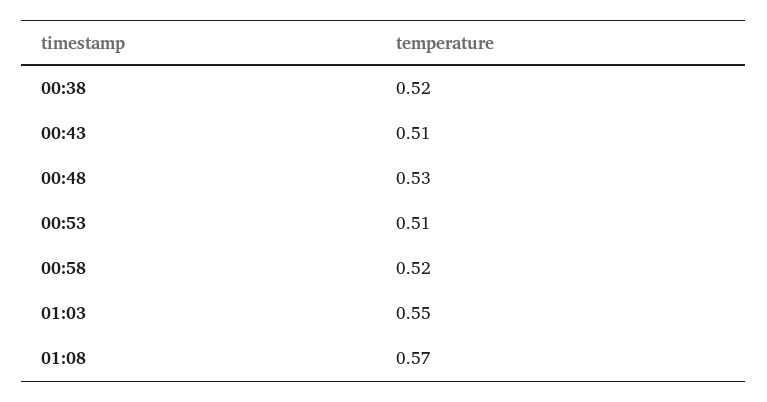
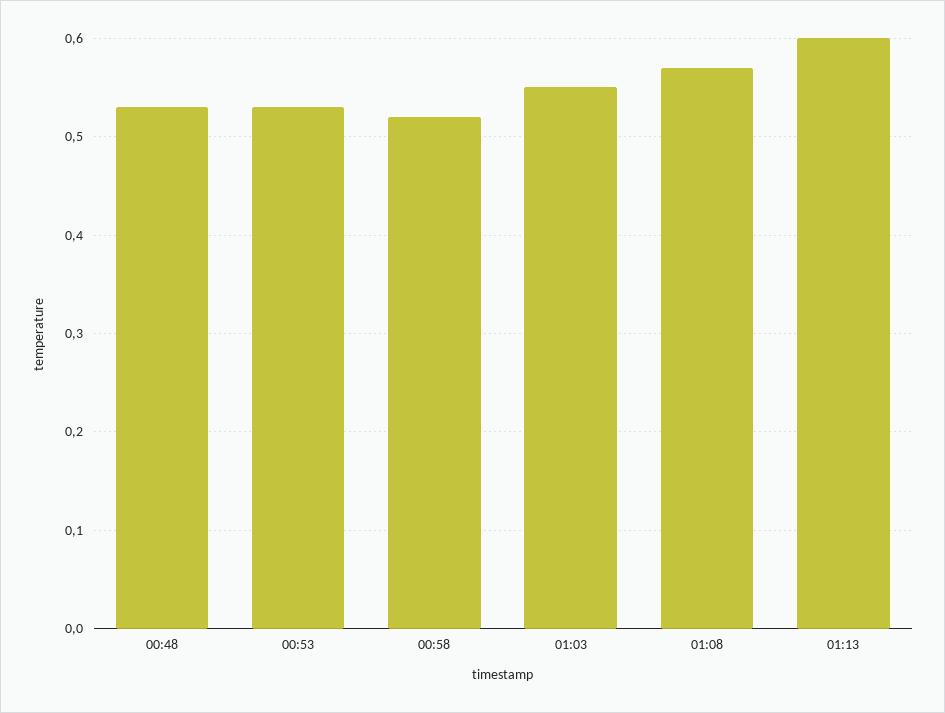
00:38: 0.52 -> none
00:43: 0.51 -> none
00:53: 0.51 -> 0.53
01:13: none -> 0.6

